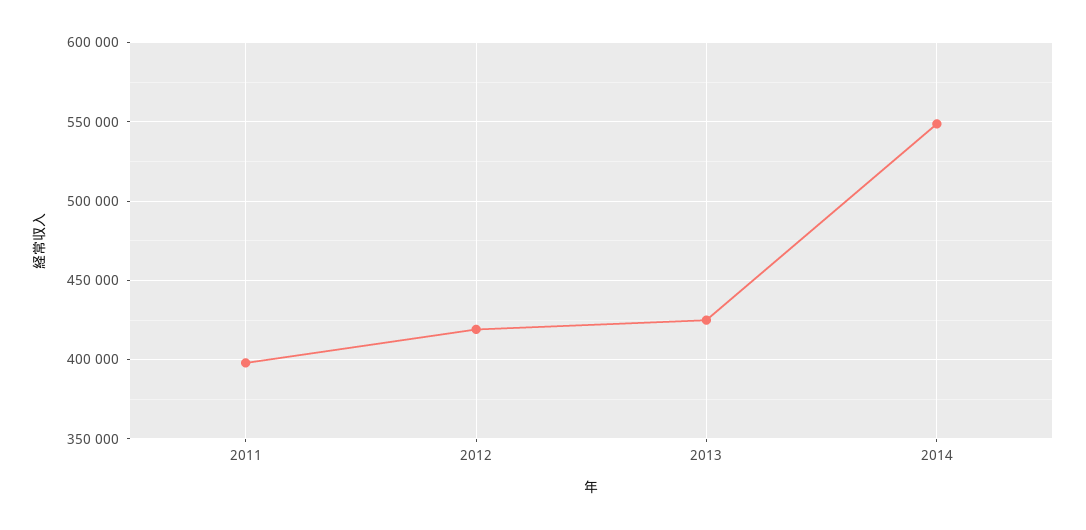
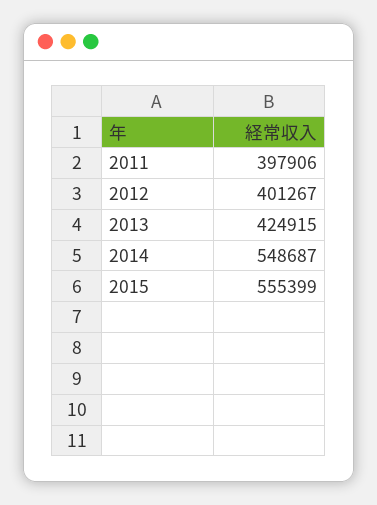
2012: 420000 -> 401267
2015: none -> 555399

